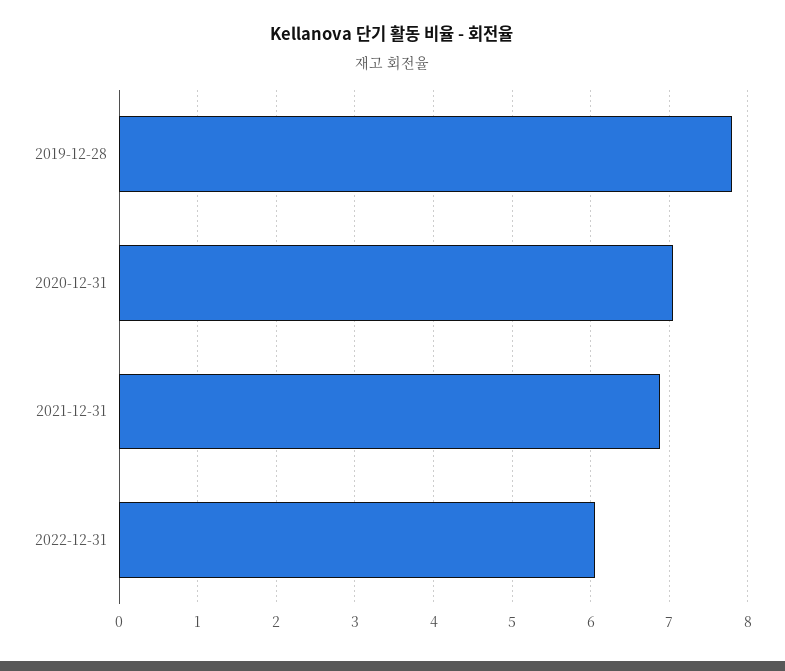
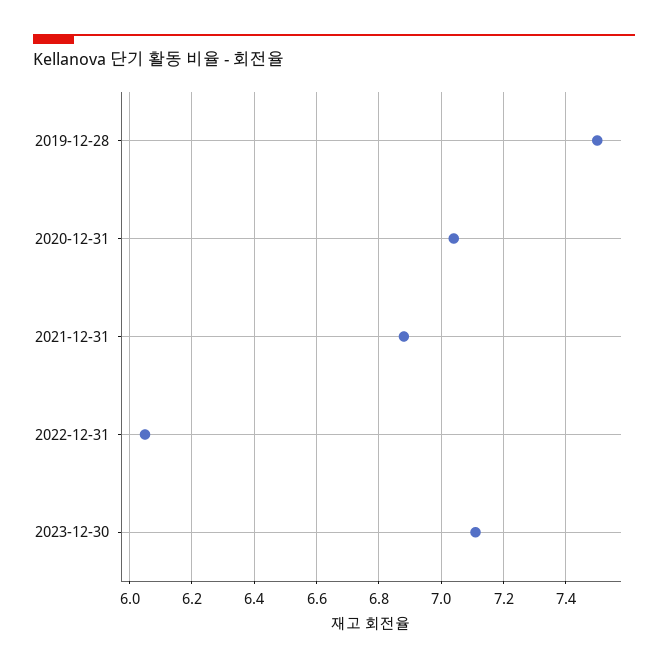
2019-12-28: 7.8 -> 7.5
2023-12-30: none -> 7.1

